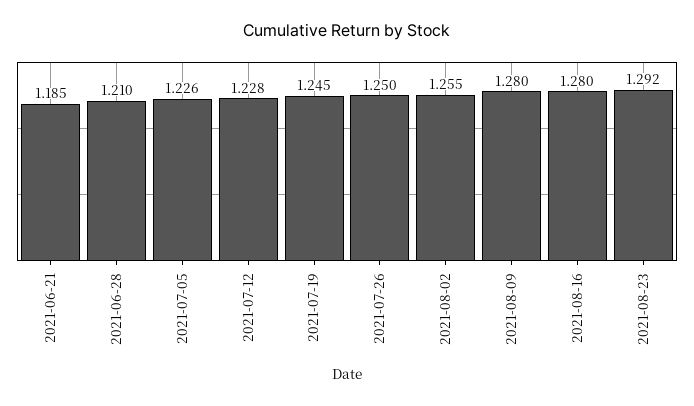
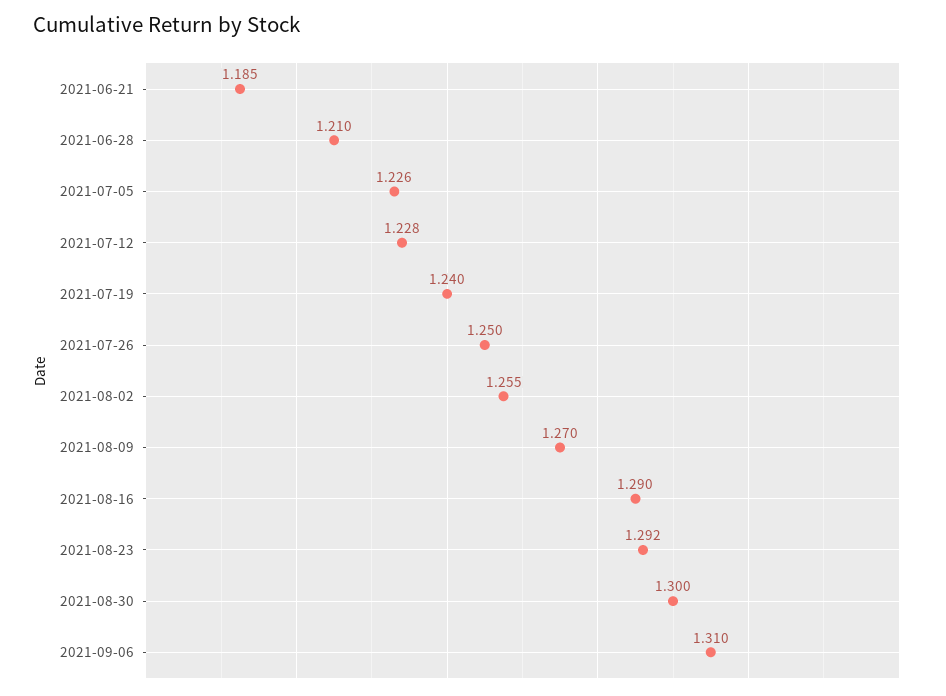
2021-07-19: 1.245 -> 1.24
2021-08-09: 1.28 -> 1.27
2021-08-16: 1.28 -> 1.29
2021-08-30: none -> 1.3
2021-09-06: none -> 1.31

